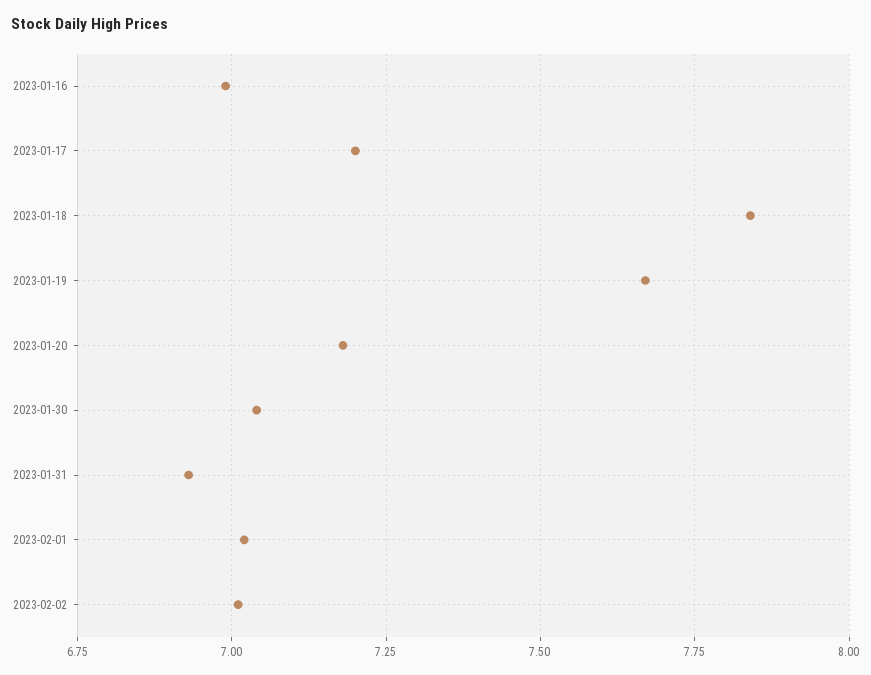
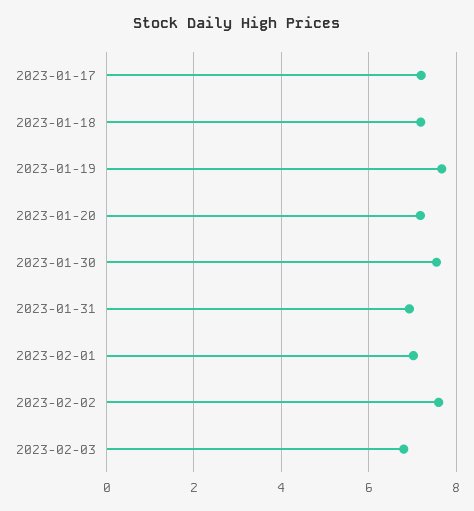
2023-01-16: 7 -> none
2023-01-18: 7.85 -> 7.2
2023-01-30: 7.05 -> 7.6
2023-02-02: 7 -> 7.6
2023-02-03: none -> 6.8

